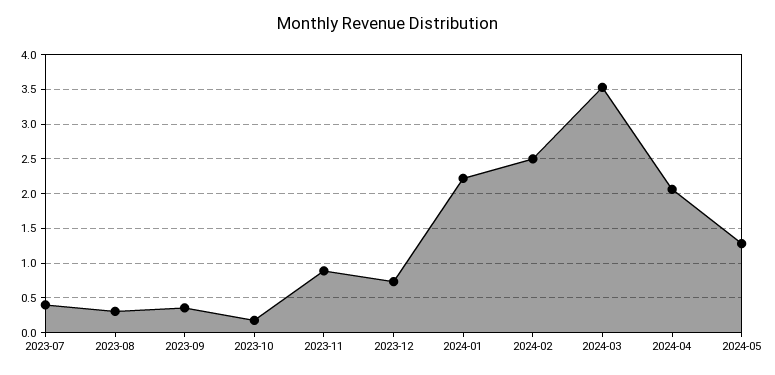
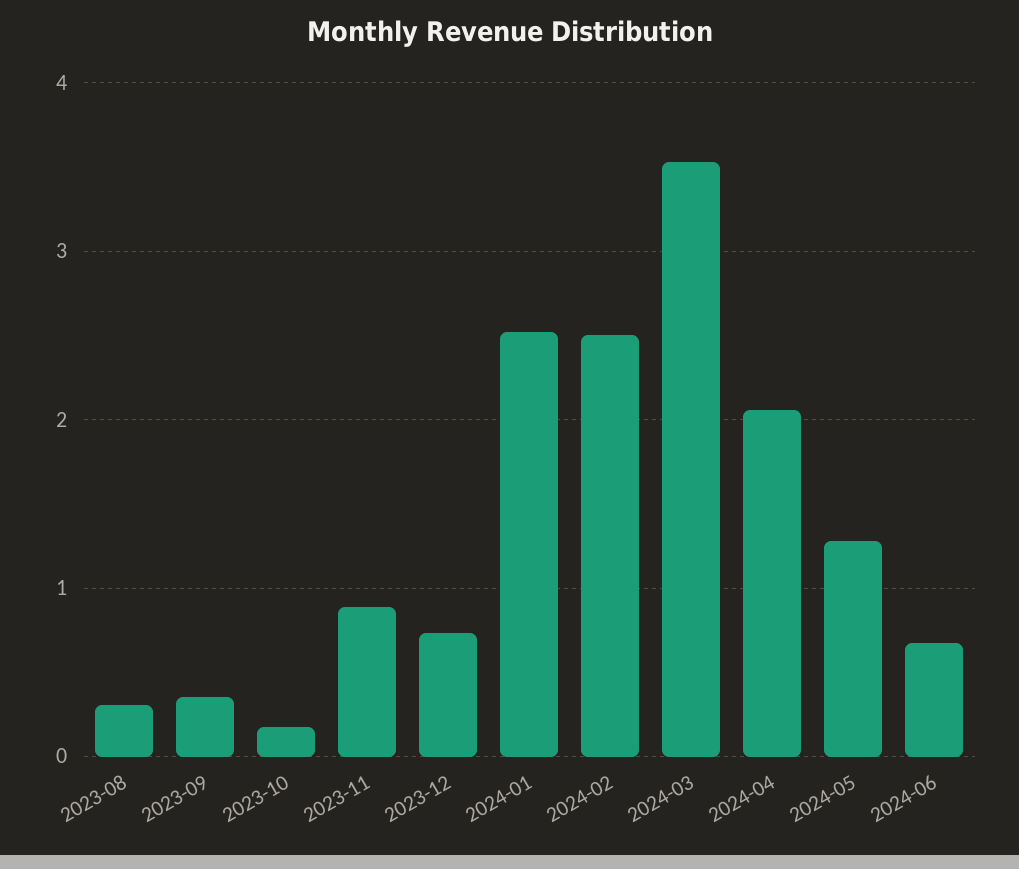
2023-07: 0.4 -> none
2024-01: 2.2 -> 2.5
2024-06: none -> 0.7

